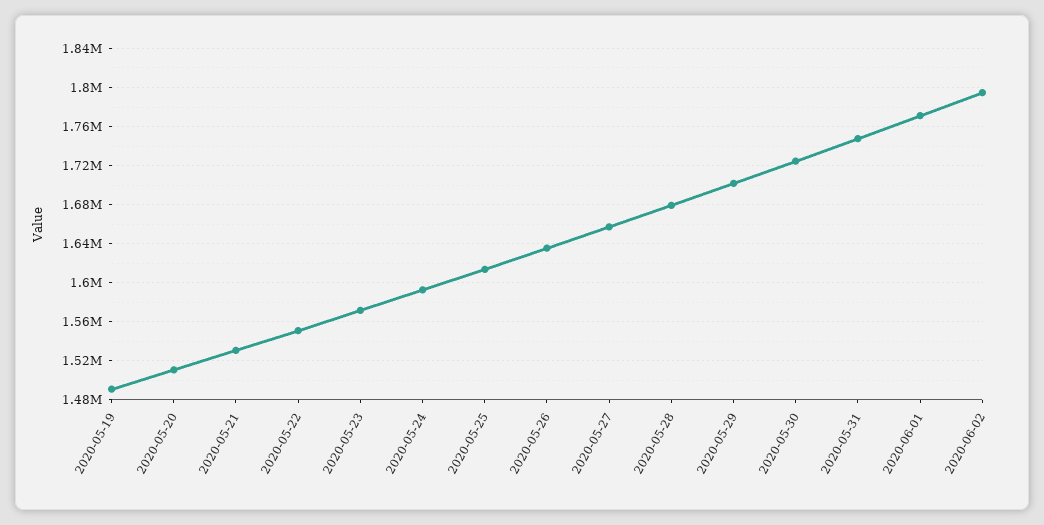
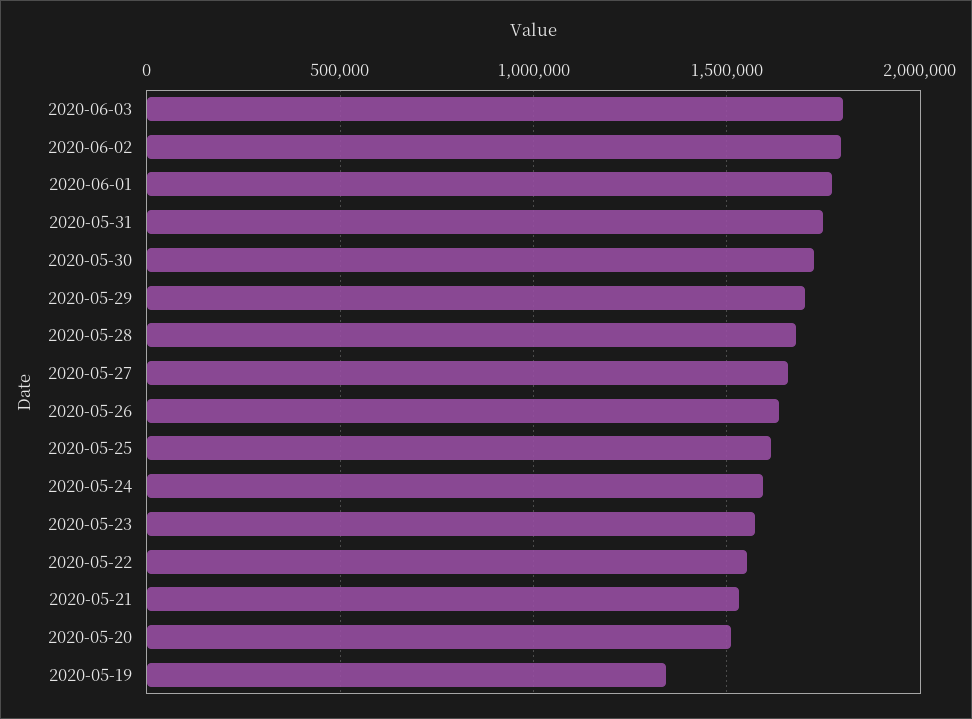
2020-05-19: 1490000 -> 1350000
2020-06-03: none -> 1800000

